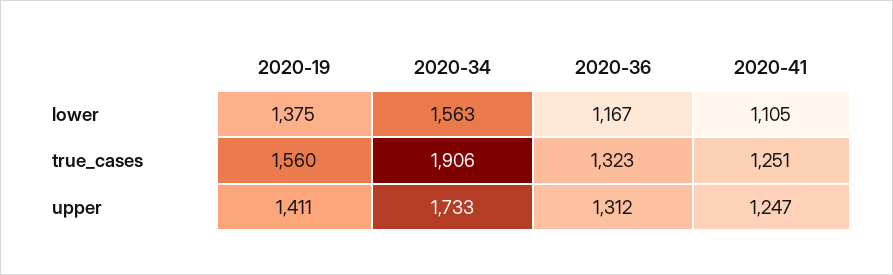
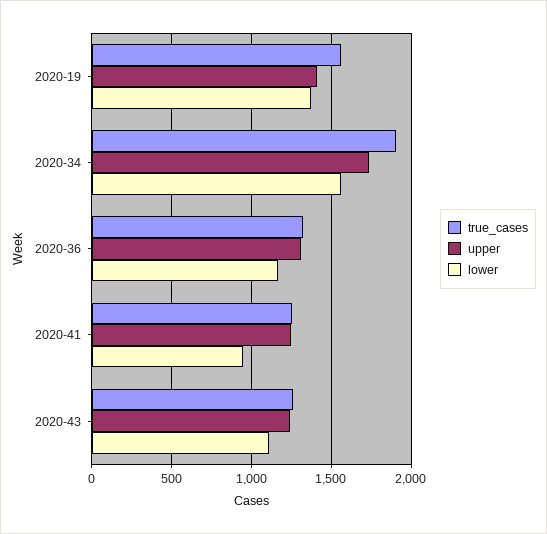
lower, 2020-41: 1105 -> 950
true_cases, 2020-43: none -> 1250
upper, 2020-43: none -> 1250
lower, 2020-43: none -> 1100

